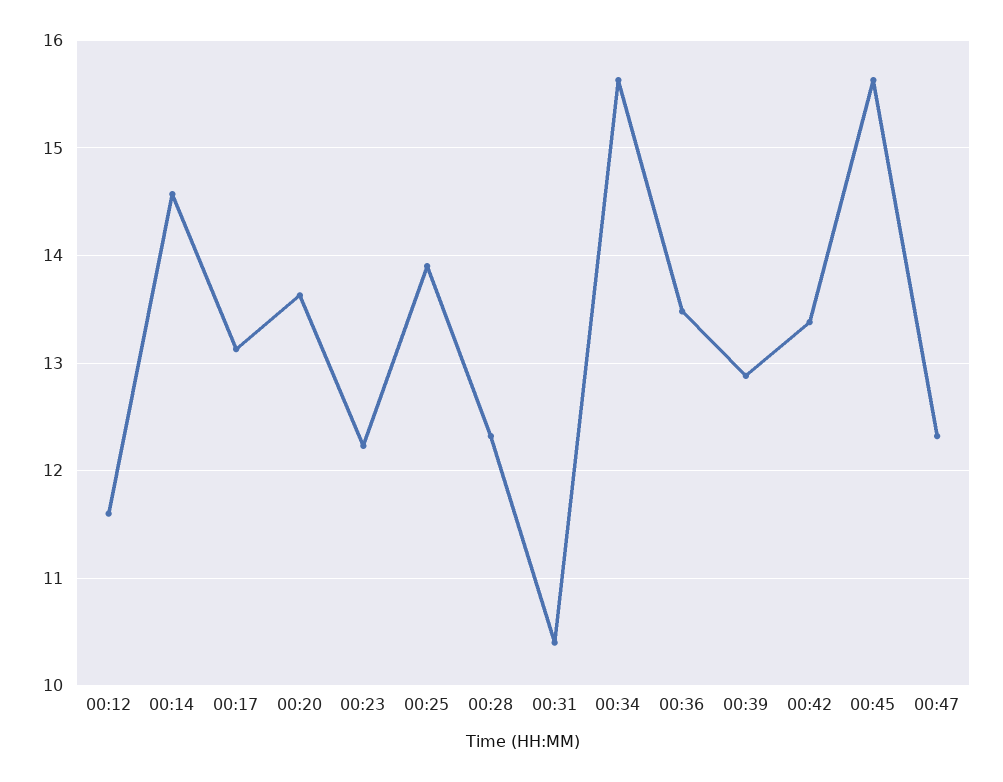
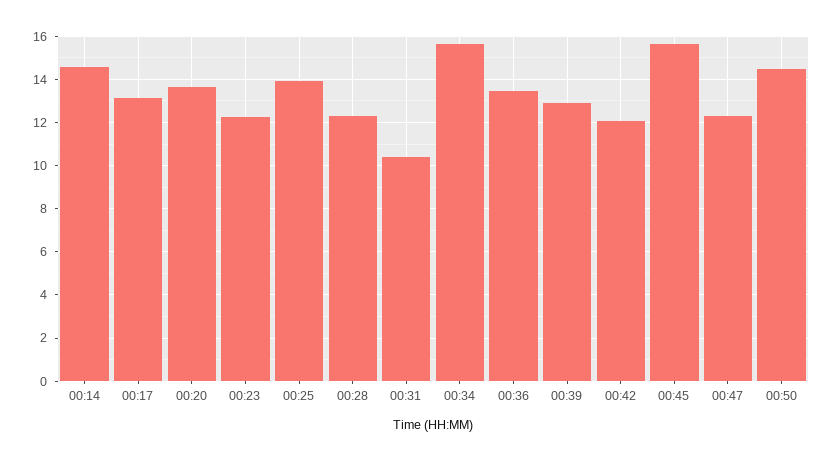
00:12: 11.6 -> none
00:42: 13.4 -> 12
00:50: none -> 14.5

